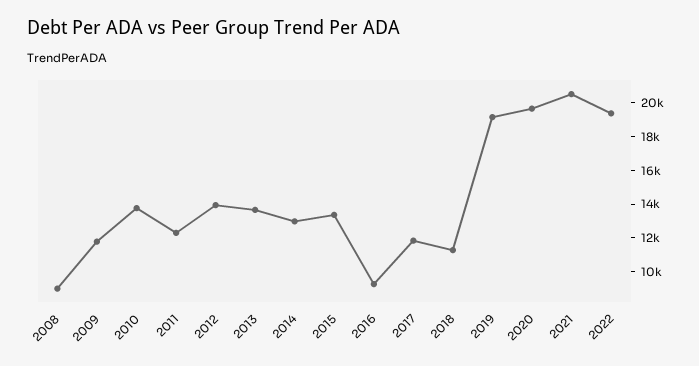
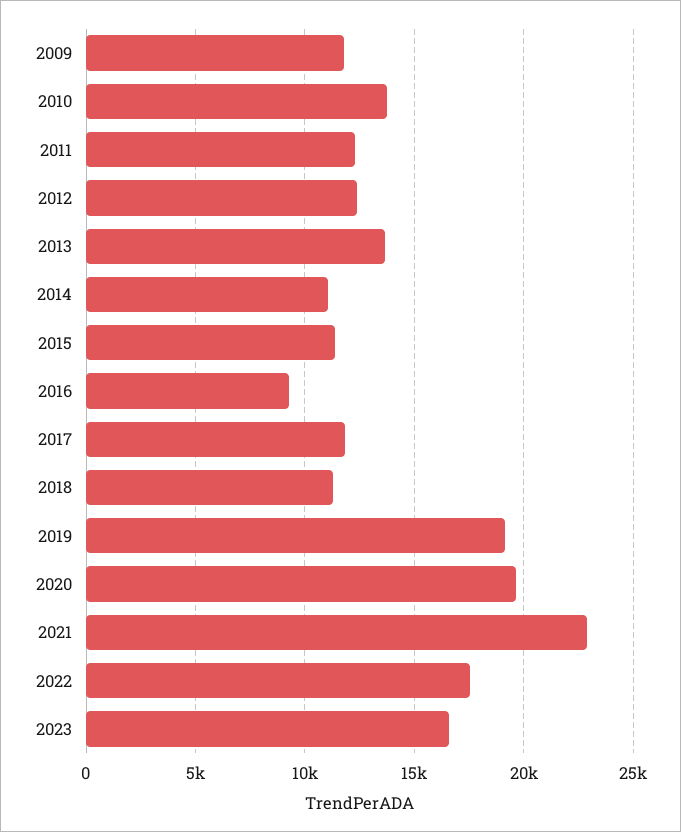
2008: 9000 -> none
2012: 14000 -> 12500
2014: 13000 -> 11000
2015: 13500 -> 11500
2021: 20500 -> 23000
2022: 19500 -> 17500
2023: none -> 16500

